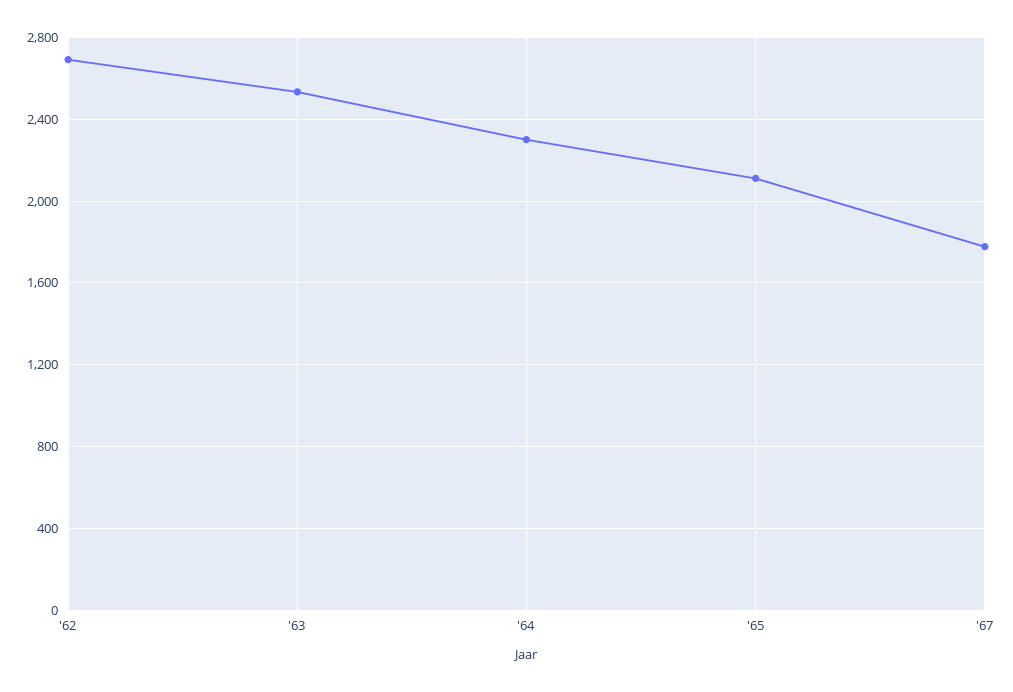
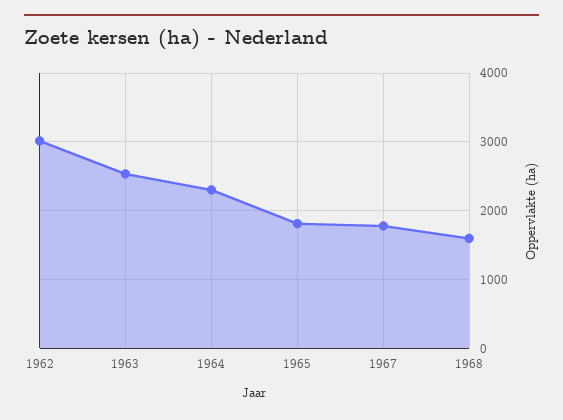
'62: 2700 -> 3000
'65: 2100 -> 1800
1968: none -> 1600

